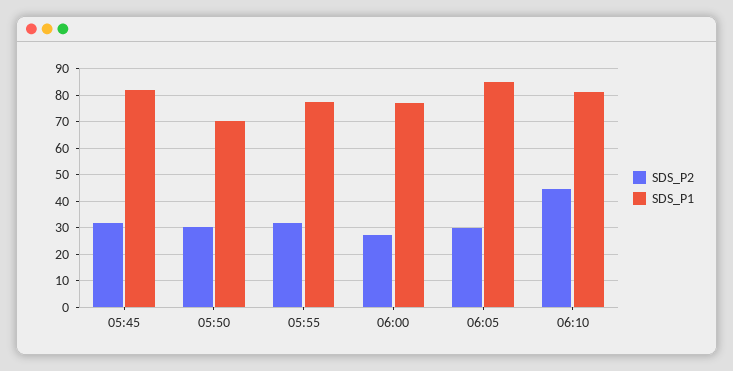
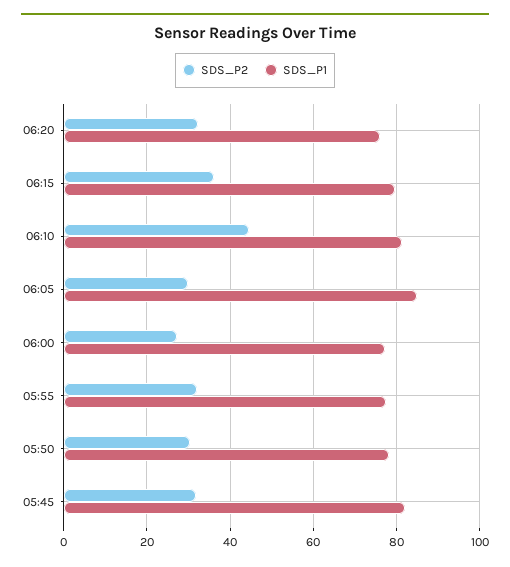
SDS_P1, 05:50: 70 -> 78
SDS_P2, 06:20: none -> 32
SDS_P1, 06:20: none -> 76
SDS_P2, 06:15: none -> 36
SDS_P1, 06:15: none -> 80

